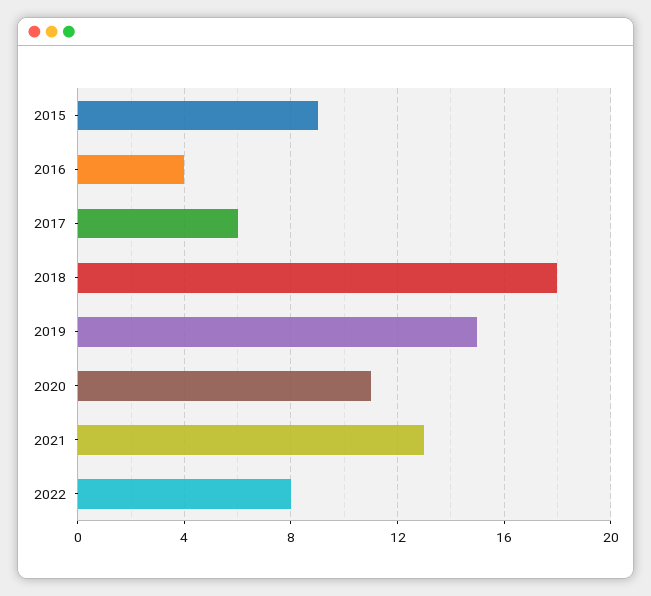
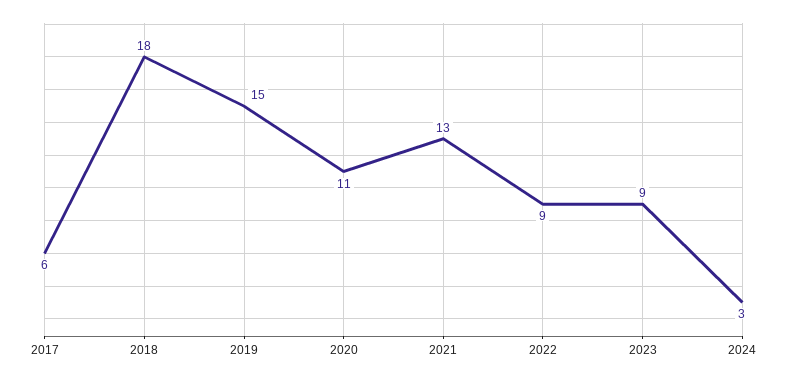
2015: 9 -> none
2016: 4 -> none
2022: 8 -> 9
2023: none -> 9
2024: none -> 3

